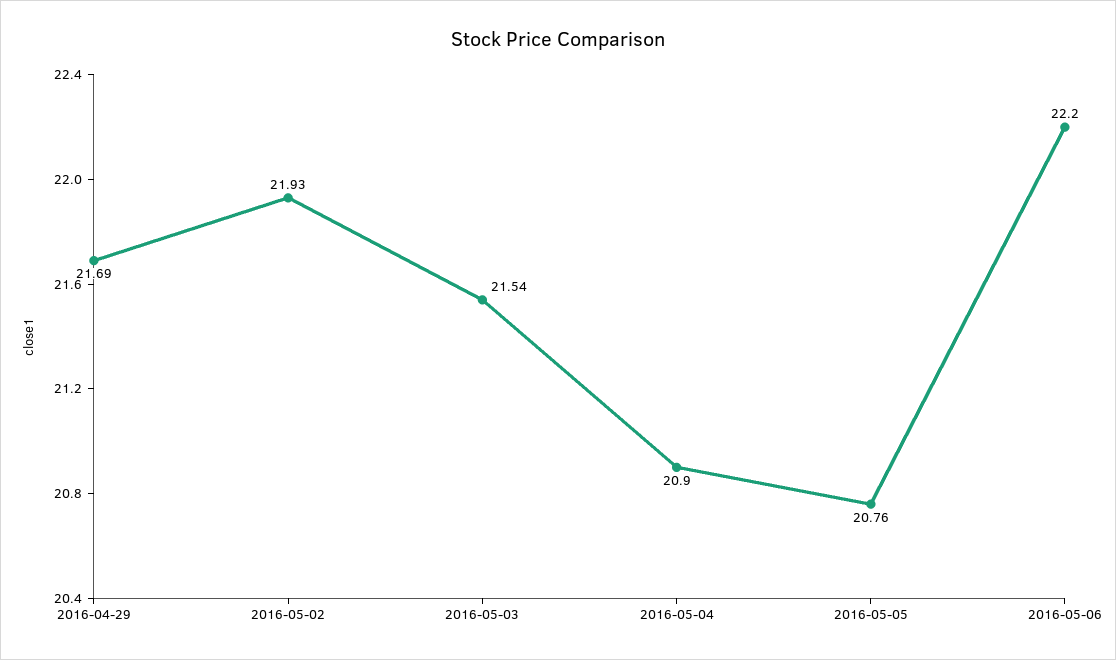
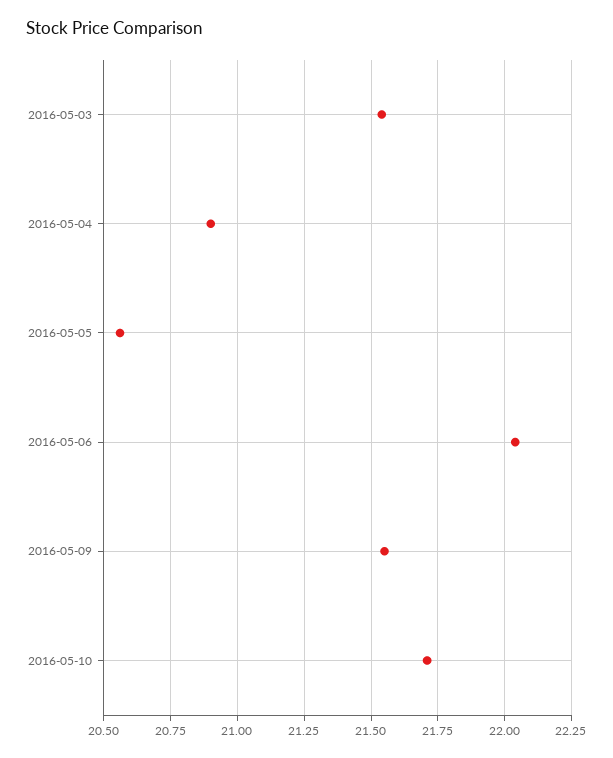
2016-04-29: 21.69 -> none
2016-05-02: 21.93 -> none
2016-05-05: 20.76 -> 20.55
2016-05-06: 22.2 -> 22.05
2016-05-09: none -> 21.55
2016-05-10: none -> 21.7

